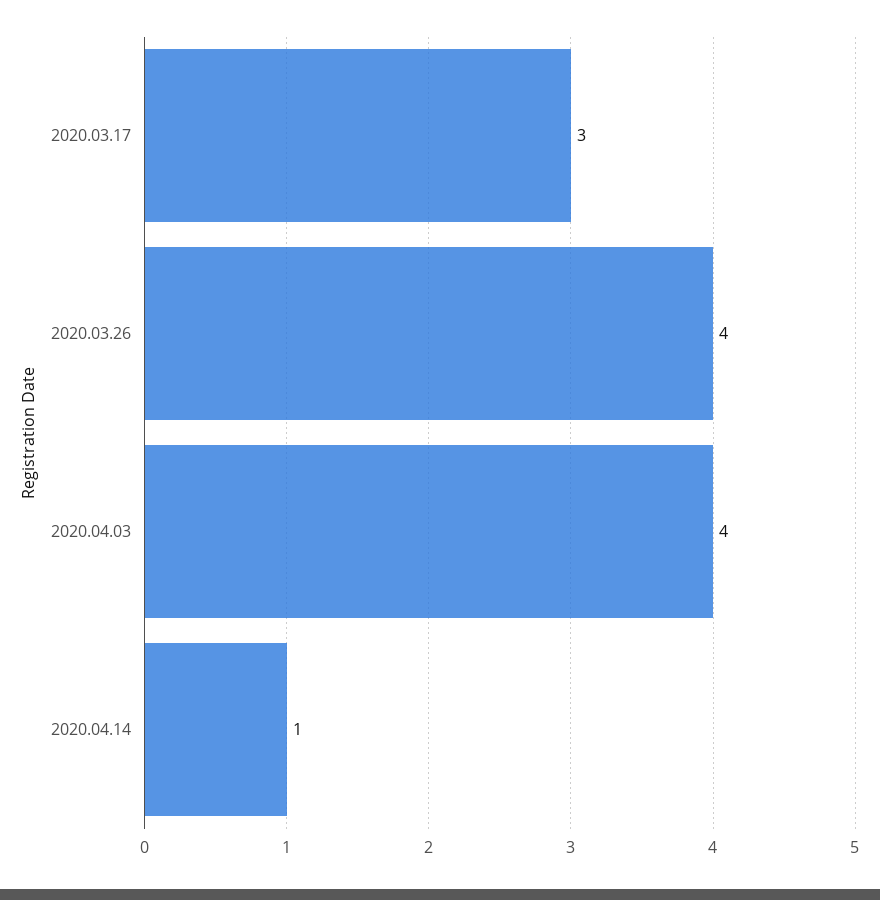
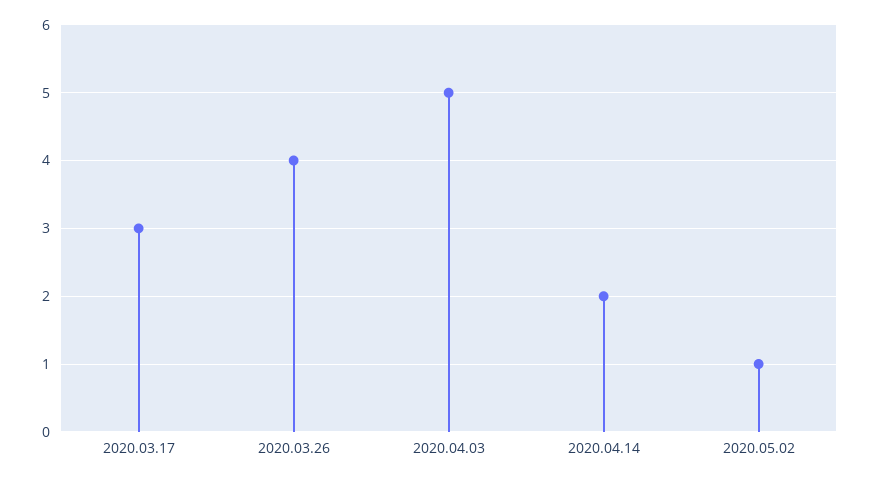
2020.04.03: 4 -> 5
2020.04.14: 1 -> 2
2020.05.02: none -> 1

